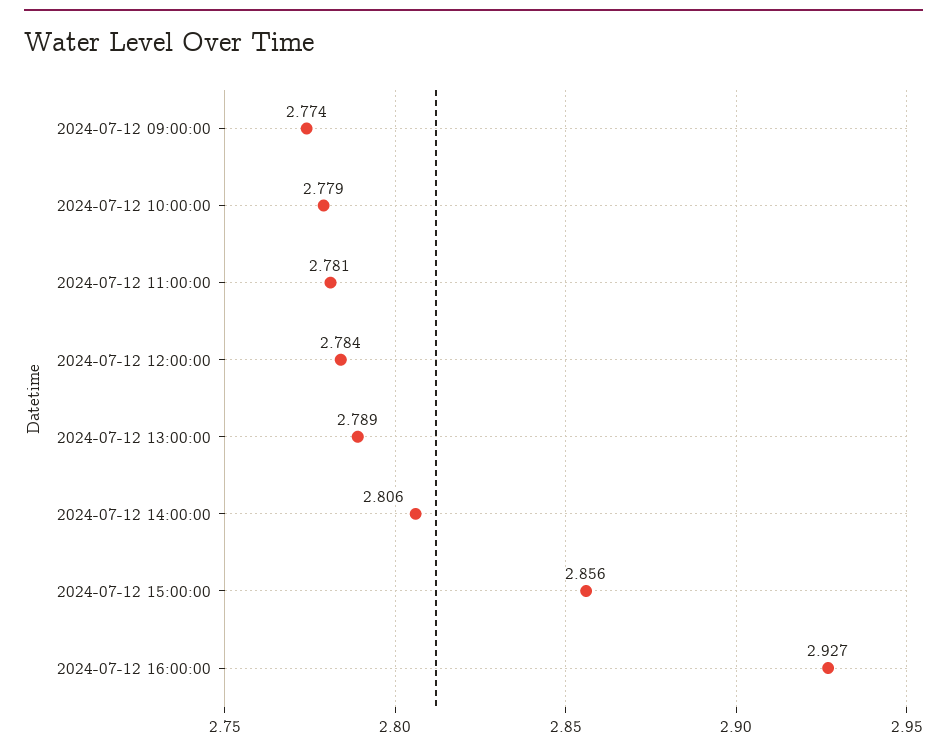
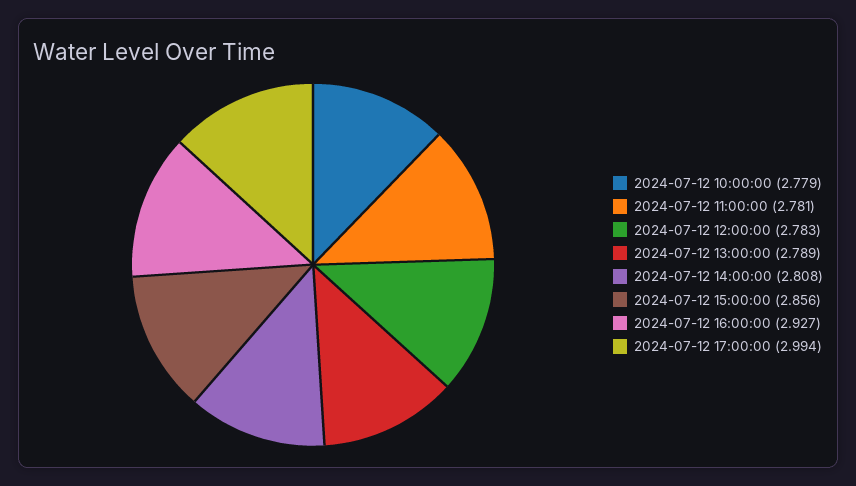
2024-07-12 09:00:00: 2.774 -> none
2024-07-12 12:00:00: 2.784 -> 2.783
2024-07-12 14:00:00: 2.806 -> 2.808
2024-07-12 17:00:00: none -> 2.994

